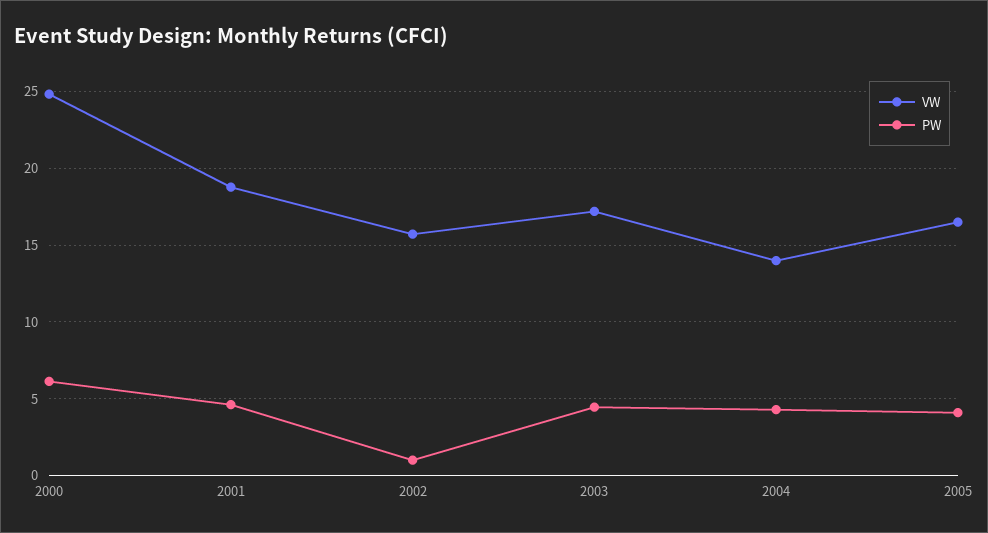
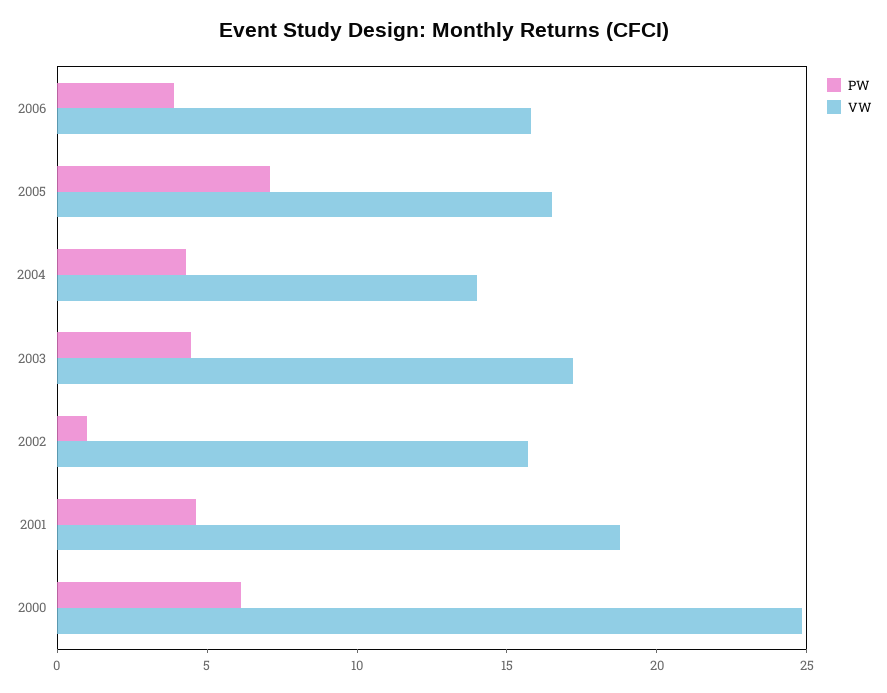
PW, 2005: 4 -> 7
PW, 2006: none -> 4
VW, 2006: none -> 16

